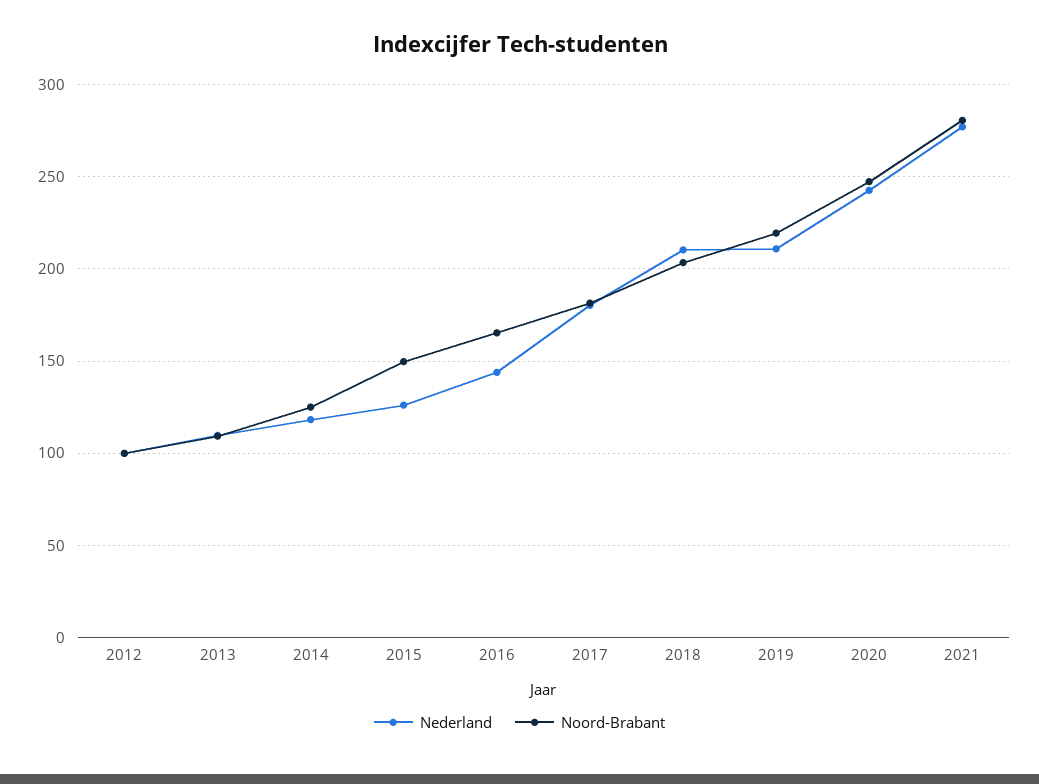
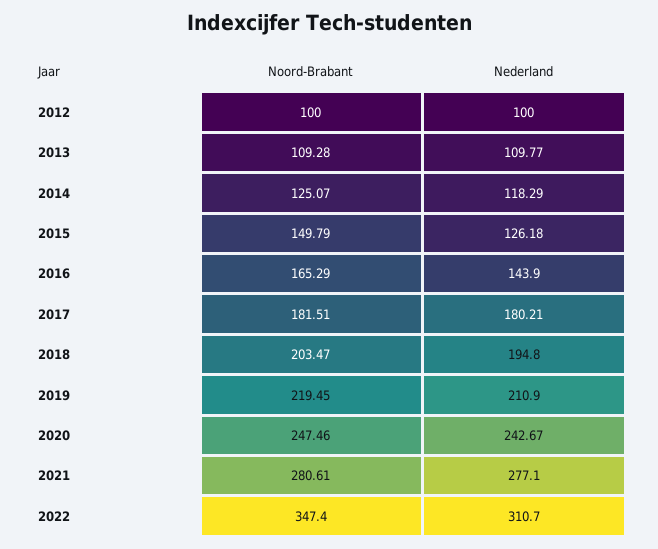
Nederland, 2018: 210 -> 194.8
Noord-Brabant, 2022: none -> 347.4
Nederland, 2022: none -> 310.7

